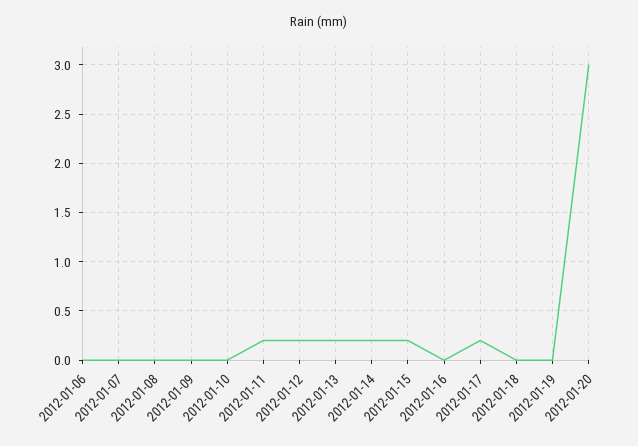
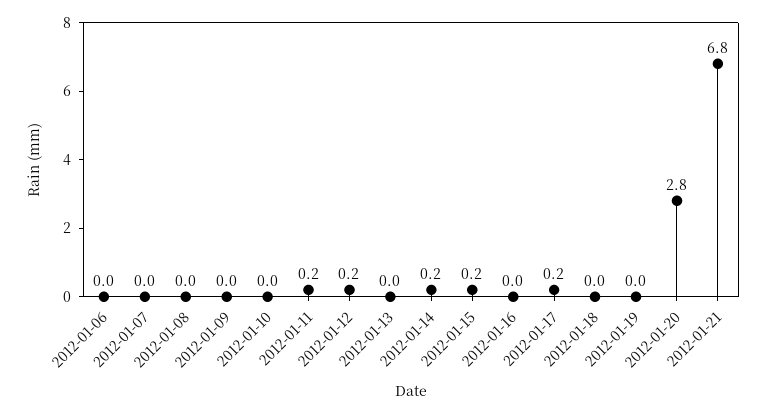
2012-01-13: 0.2 -> 0
2012-01-20: 3 -> 2.8
2012-01-21: none -> 6.8

